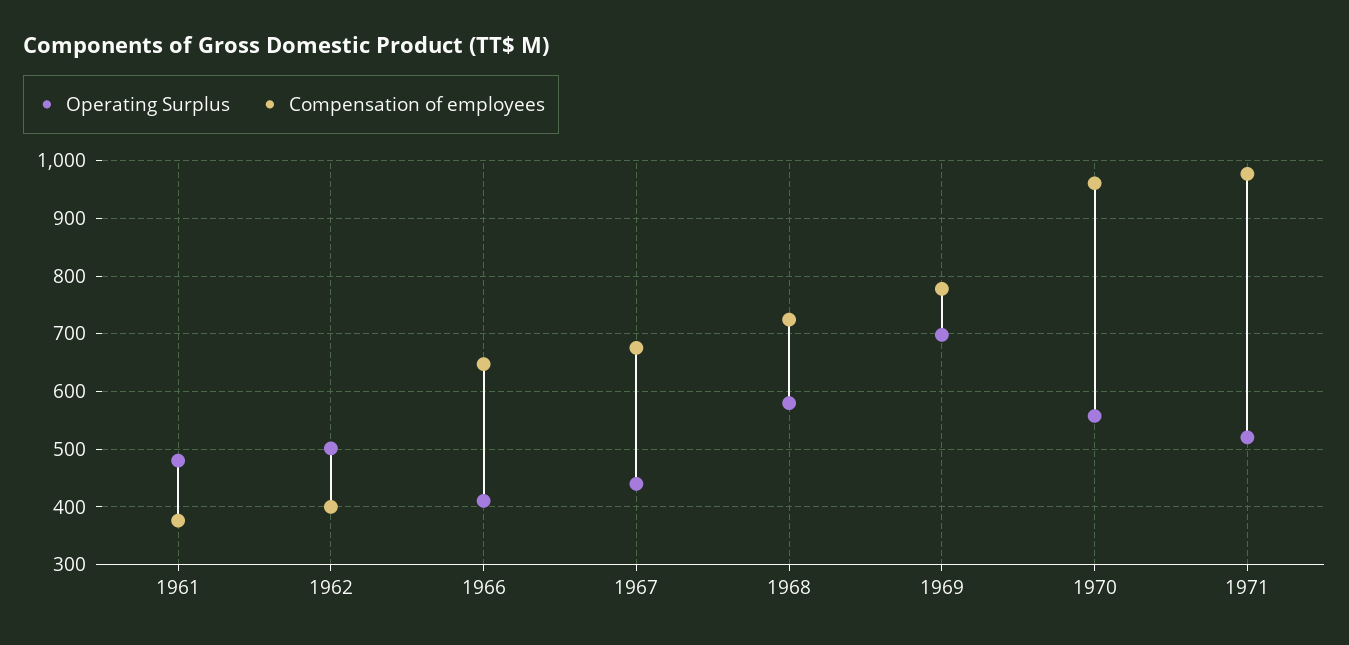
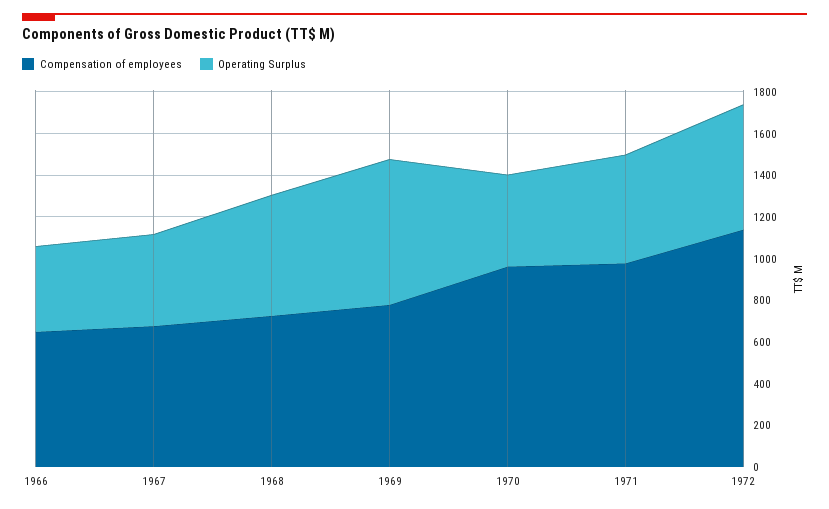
Operating Surplus, 1961: 480 -> none
Compensation of employees, 1961: 380 -> none
Operating Surplus, 1962: 500 -> none
Compensation of employees, 1962: 400 -> none
Operating Surplus, 1970: 560 -> 450
Compensation of employees, 1972: none -> 1150
Operating Surplus, 1972: none -> 600

